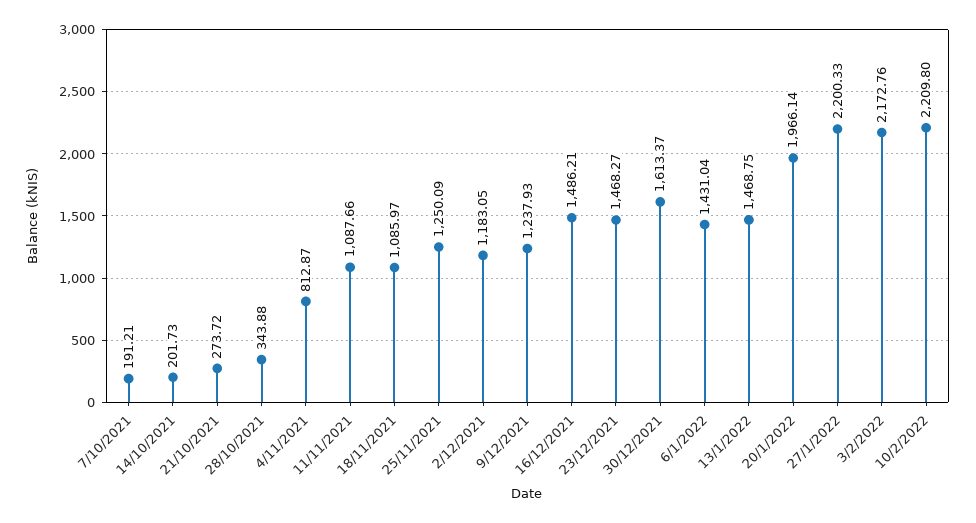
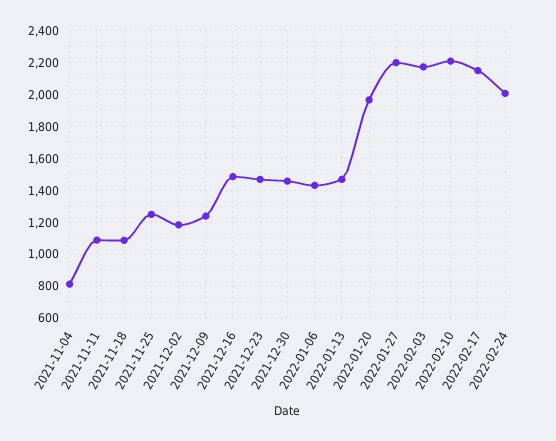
7/10/2021: 191.21 -> none
14/10/2021: 201.73 -> none
21/10/2021: 273.72 -> none
28/10/2021: 343.88 -> none
30/12/2021: 1613.37 -> 1450
2022-02-17: none -> 2150
2022-02-24: none -> 2000

